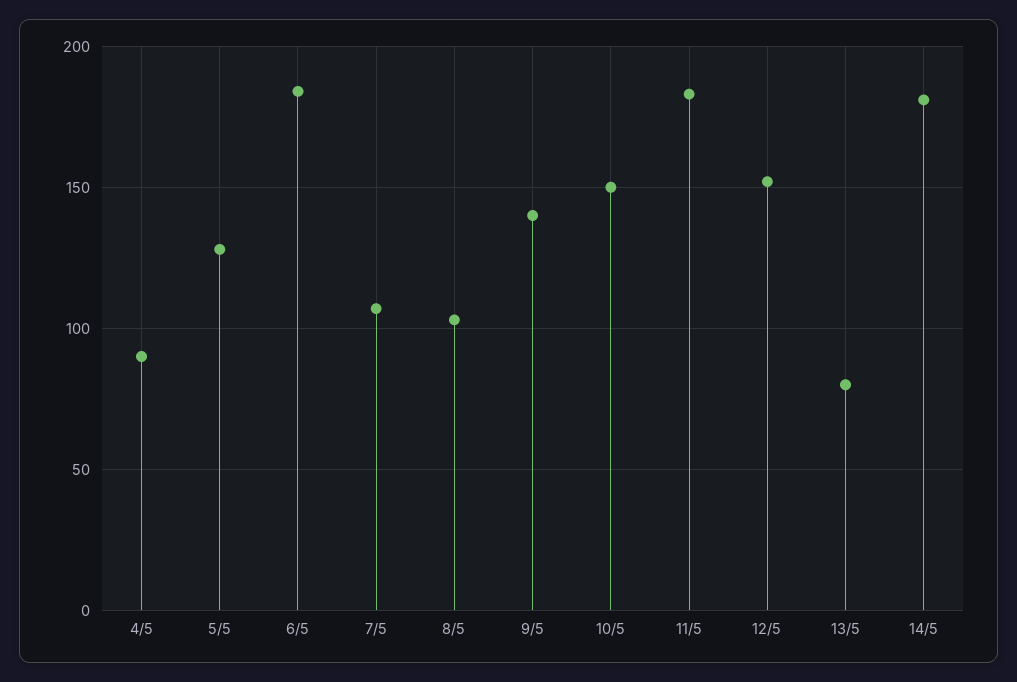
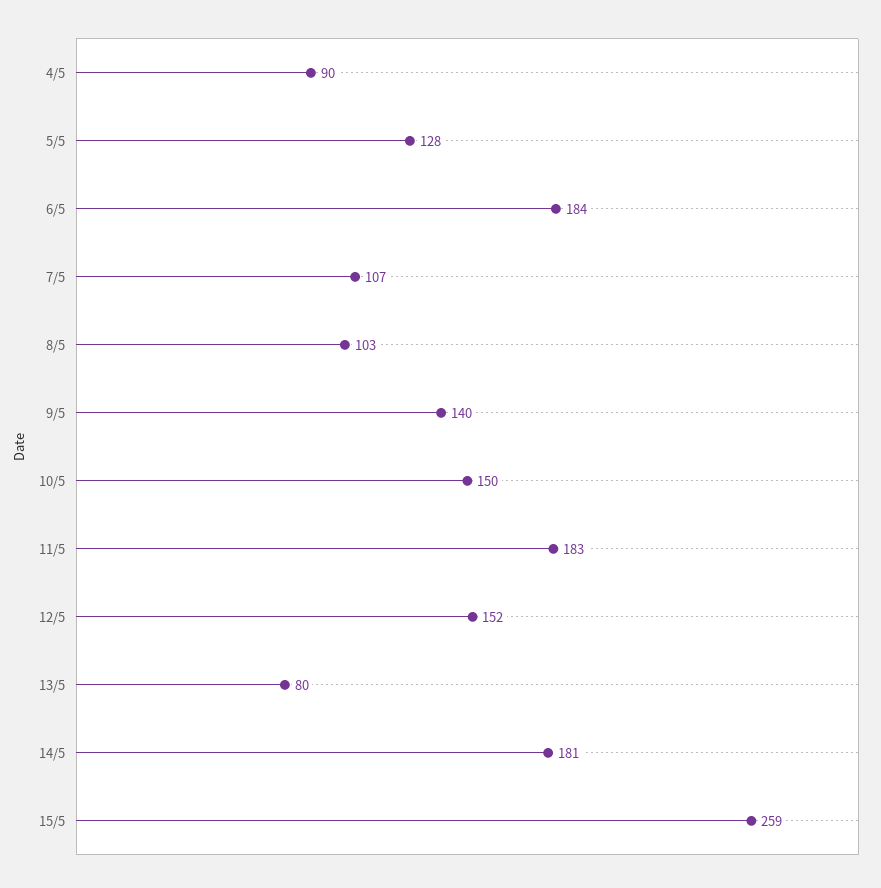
15/5: none -> 259

